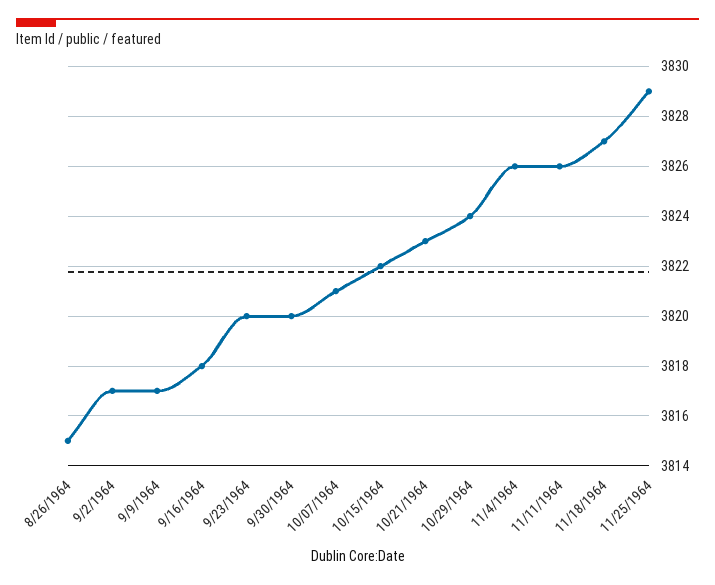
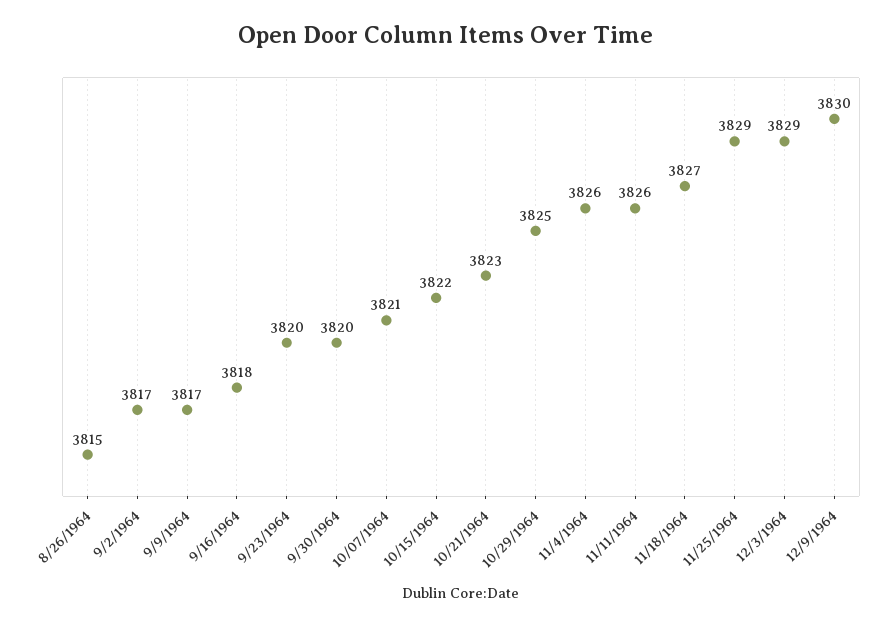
10/29/1964: 3824 -> 3825
12/3/1964: none -> 3829
12/9/1964: none -> 3830

